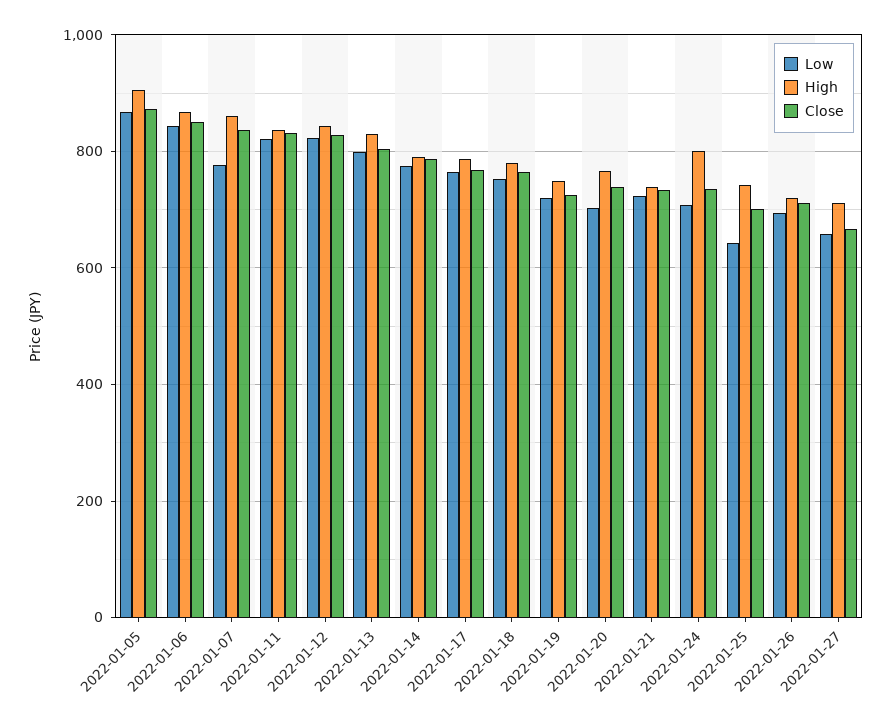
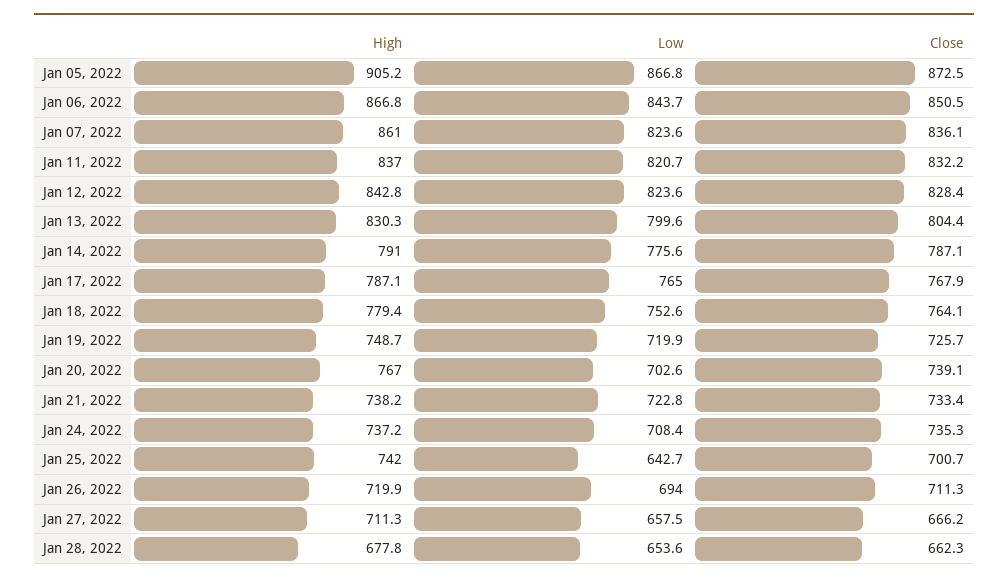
Low, 2022-01-07: 780 -> 823.6
High, 2022-01-24: 800 -> 737.2
High, Jan 28, 2022: none -> 677.8
Low, Jan 28, 2022: none -> 653.6
Close, Jan 28, 2022: none -> 662.3

